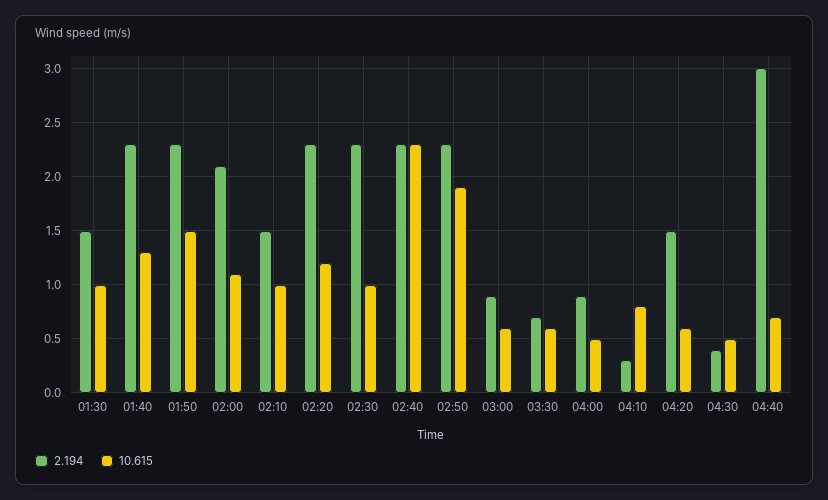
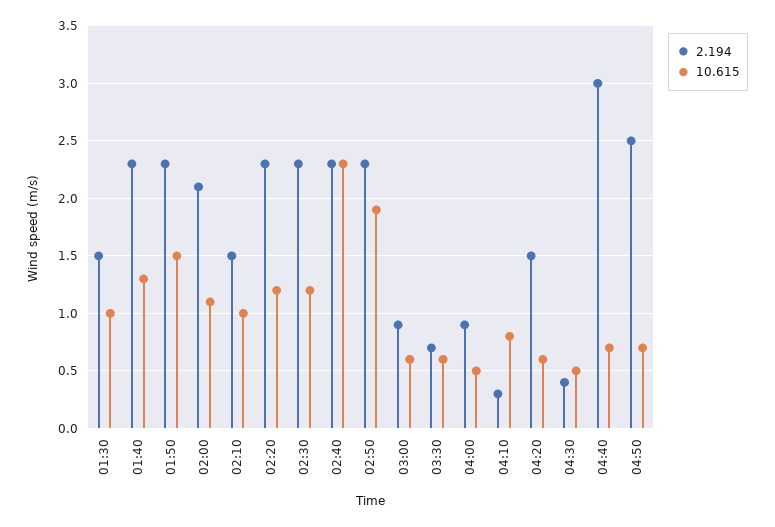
10.615, 02:30: 1 -> 1.2
2.194, 04:50: none -> 2.5
10.615, 04:50: none -> 0.7

